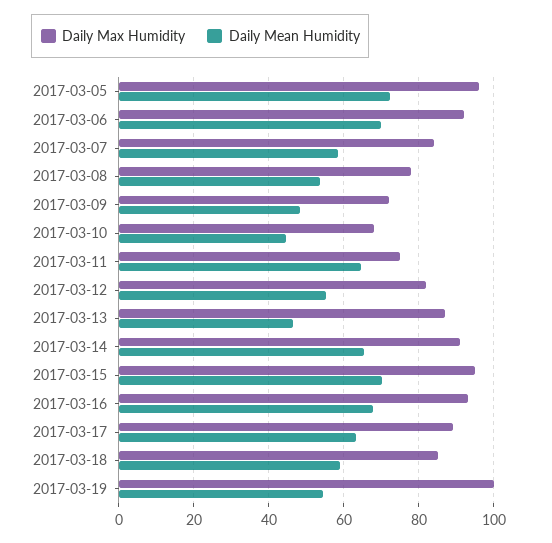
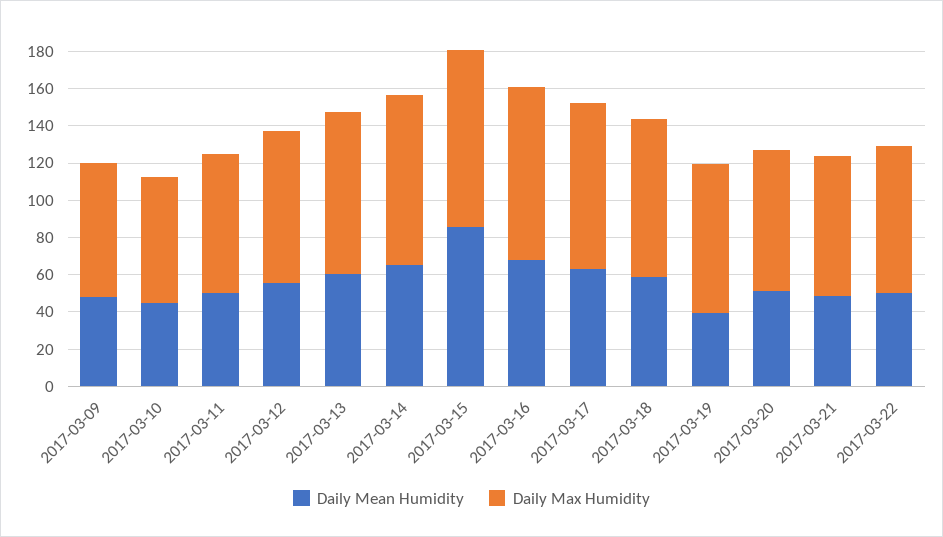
Daily Max Humidity, 2017-03-05: 96 -> none
Daily Mean Humidity, 2017-03-05: 72 -> none
Daily Max Humidity, 2017-03-06: 92 -> none
Daily Mean Humidity, 2017-03-06: 70 -> none
Daily Max Humidity, 2017-03-07: 84 -> none
Daily Mean Humidity, 2017-03-07: 58 -> none
Daily Max Humidity, 2017-03-08: 78 -> none
Daily Mean Humidity, 2017-03-08: 54 -> none
Daily Mean Humidity, 2017-03-11: 64 -> 50
Daily Mean Humidity, 2017-03-13: 46 -> 60
Daily Mean Humidity, 2017-03-15: 70 -> 85
Daily Max Humidity, 2017-03-19: 100 -> 80
Daily Mean Humidity, 2017-03-19: 54 -> 40
Daily Mean Humidity, 2017-03-20: none -> 50
Daily Max Humidity, 2017-03-20: none -> 75
Daily Mean Humidity, 2017-03-21: none -> 50
Daily Max Humidity, 2017-03-21: none -> 75
Daily Mean Humidity, 2017-03-22: none -> 50
Daily Max Humidity, 2017-03-22: none -> 80

